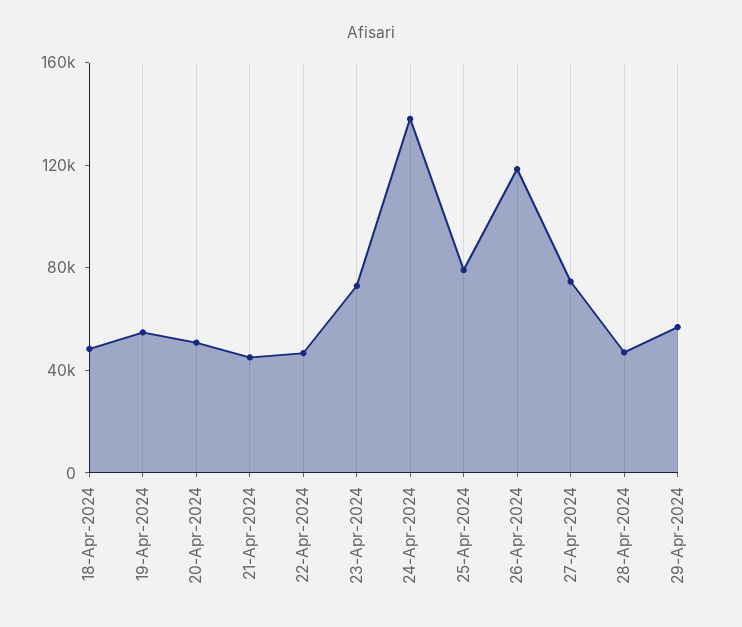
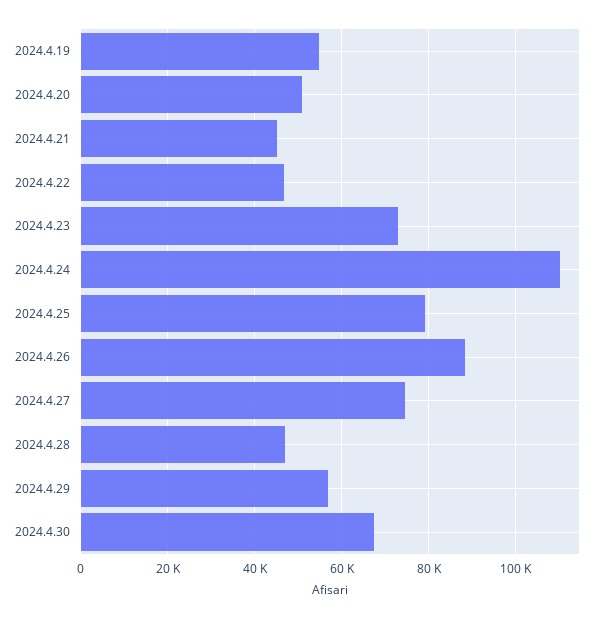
18-Apr-2024: 50000 -> none
24-Apr-2024: 140000 -> 110000
26-Apr-2024: 120000 -> 88000
2024.4.30: none -> 68000

